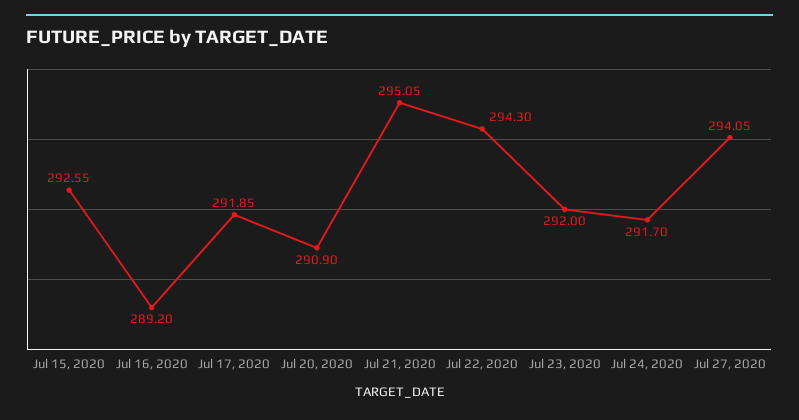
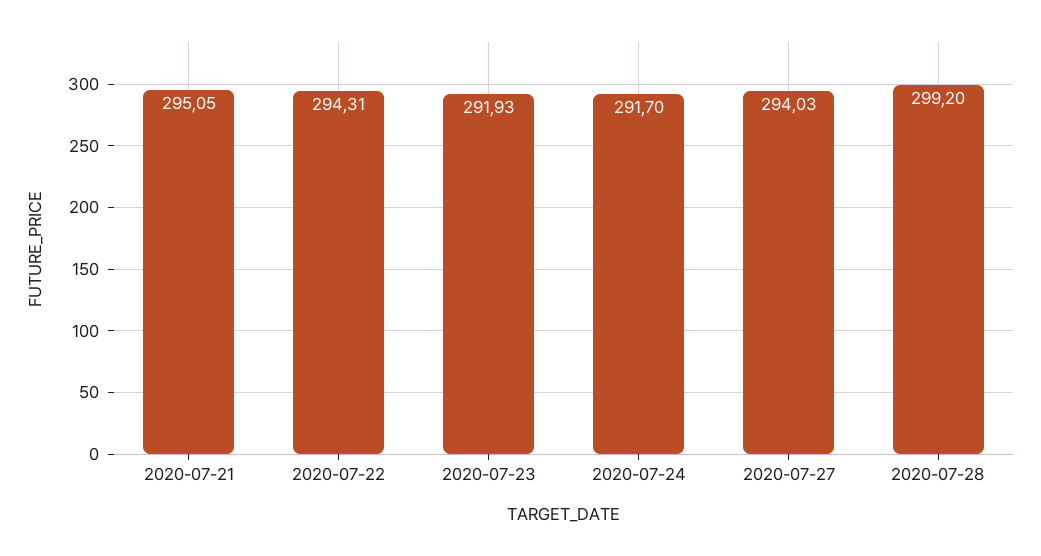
Jul 15, 2020: 292.55 -> none
Jul 16, 2020: 289.2 -> none
Jul 17, 2020: 291.85 -> none
Jul 20, 2020: 290.9 -> none
Jul 22, 2020: 294.3 -> 294.31
Jul 23, 2020: 292 -> 291.93
Jul 27, 2020: 294.05 -> 294.03
2020-07-28: none -> 299.2

